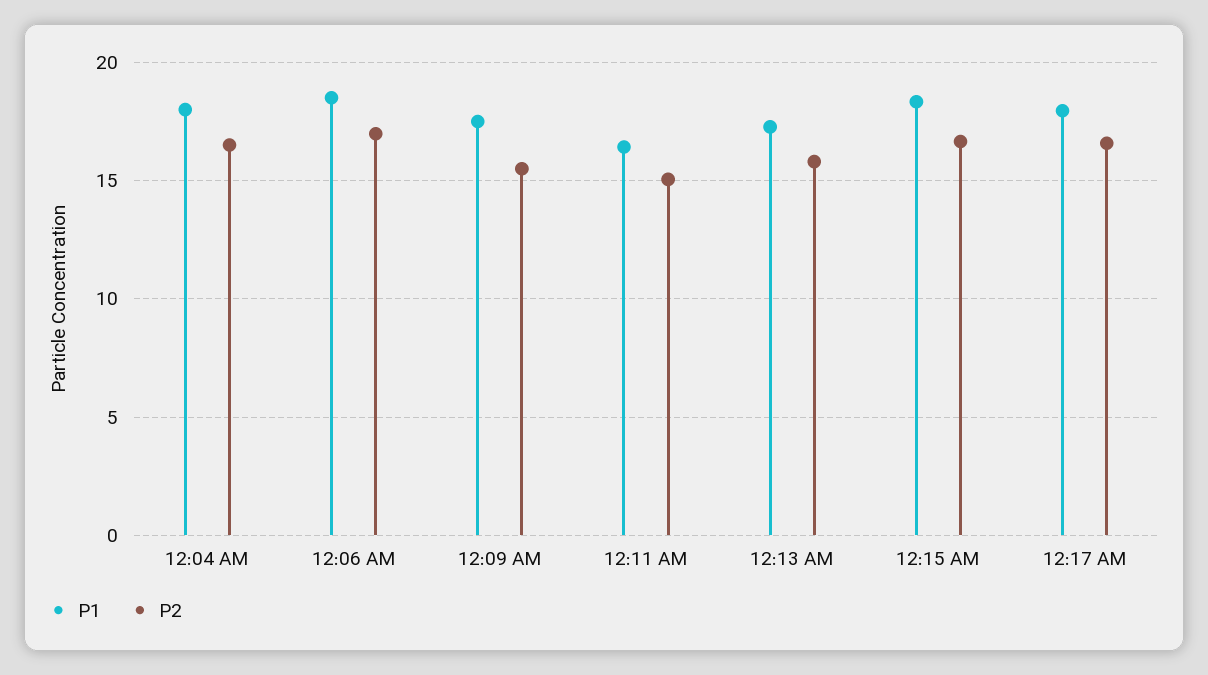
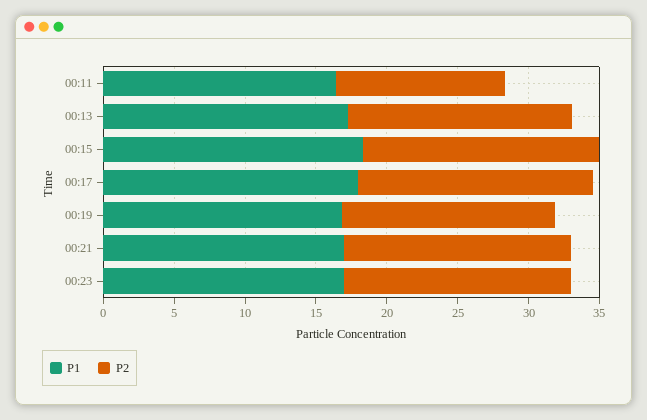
P1, 12:04 AM: 18 -> none
P2, 12:04 AM: 16.5 -> none
P1, 12:06 AM: 18.5 -> none
P2, 12:06 AM: 17 -> none
P1, 12:09 AM: 17.5 -> none
P2, 12:09 AM: 15.5 -> none
P2, 12:11 AM: 15 -> 12
P1, 00:19: none -> 17
P2, 00:19: none -> 15
P1, 00:21: none -> 17
P2, 00:21: none -> 16
P1, 00:23: none -> 17
P2, 00:23: none -> 16

